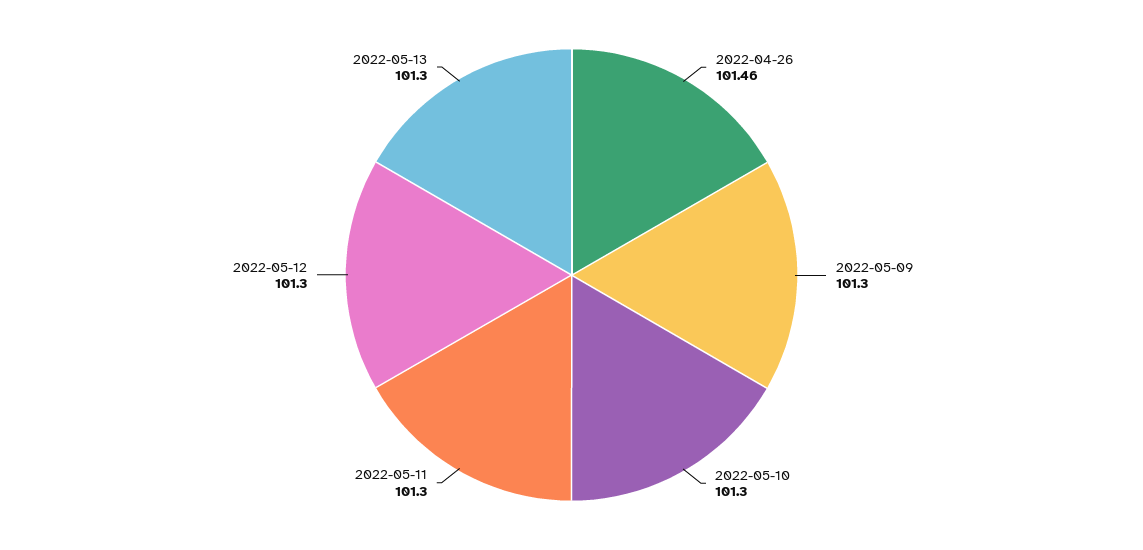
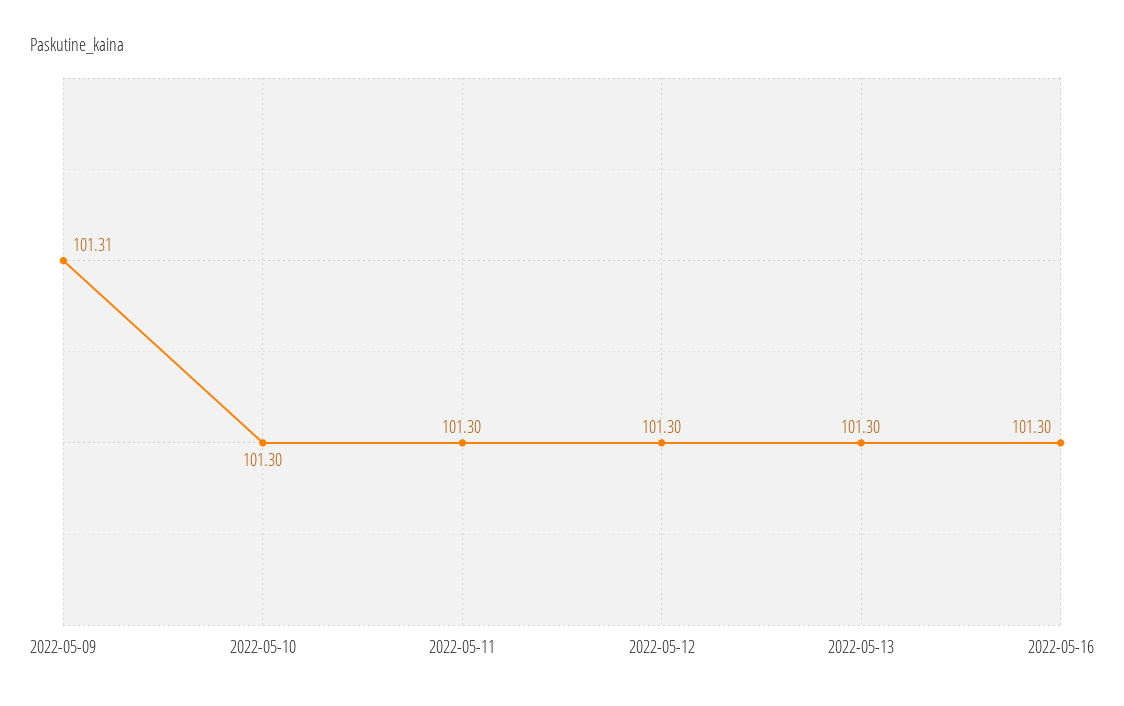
2022-04-26: 101.46 -> none
2022-05-09: 101.3 -> 101.31
2022-05-16: none -> 101.3

